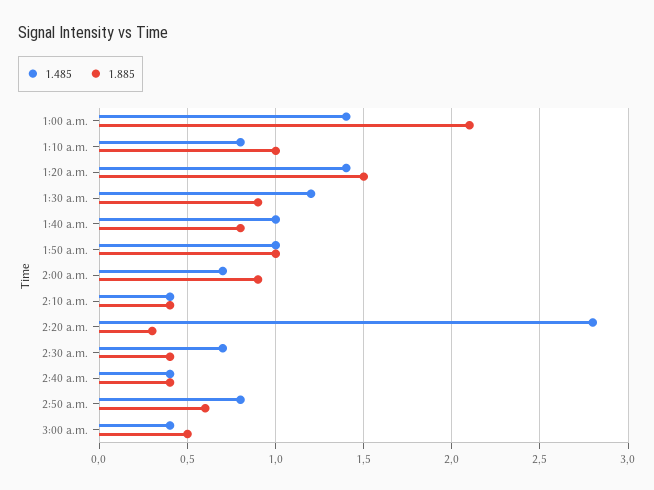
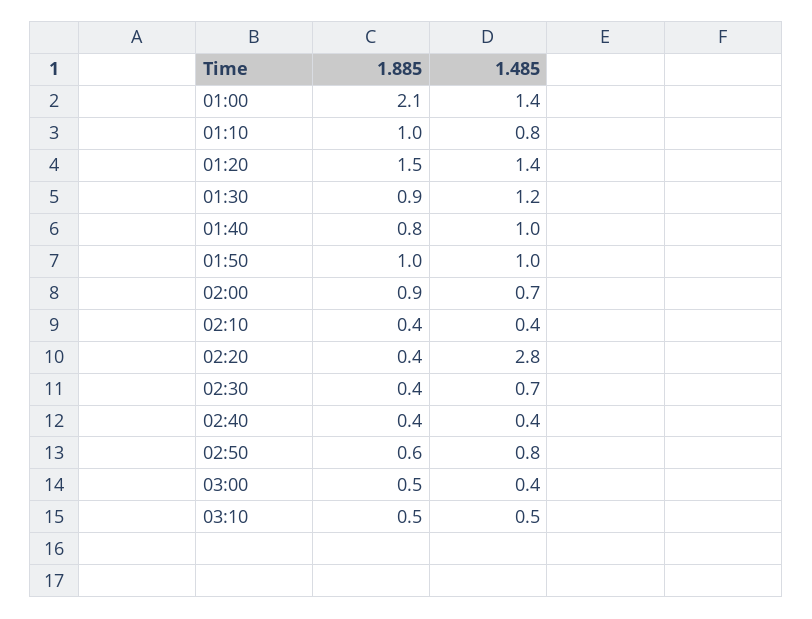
1.885, 2:20 a.m.: 0.3 -> 0.4
1.885, 03:10: none -> 0.5
1.485, 03:10: none -> 0.5

